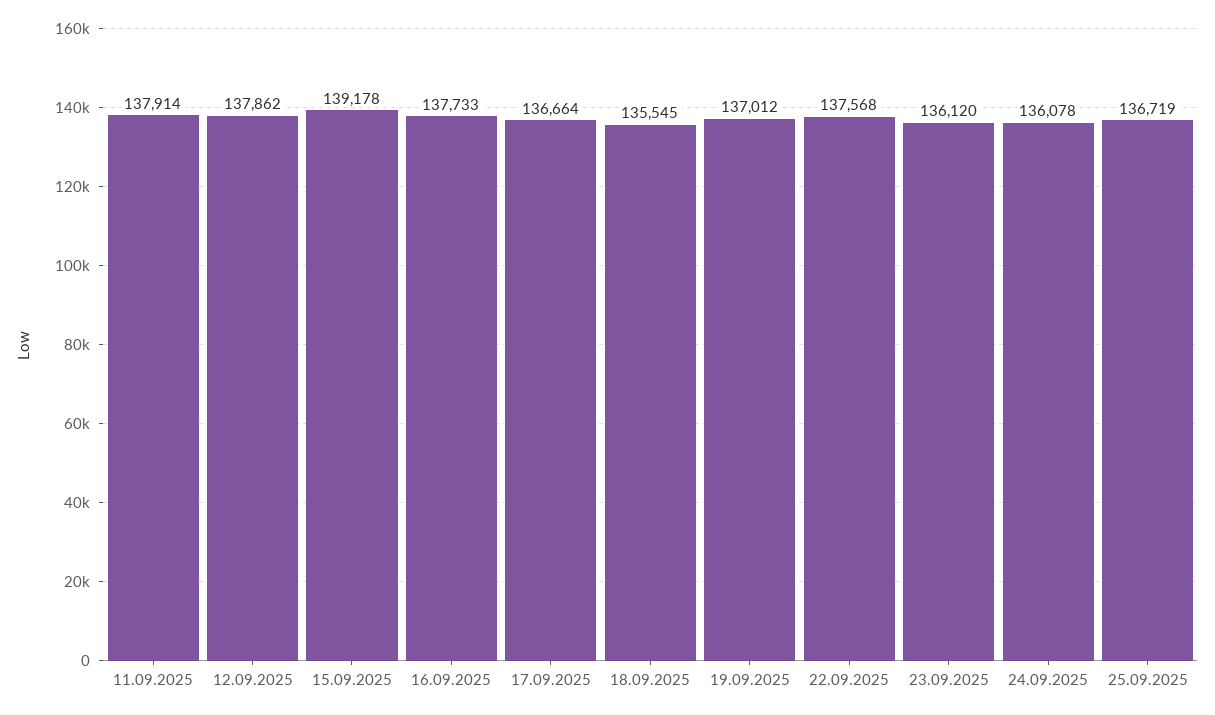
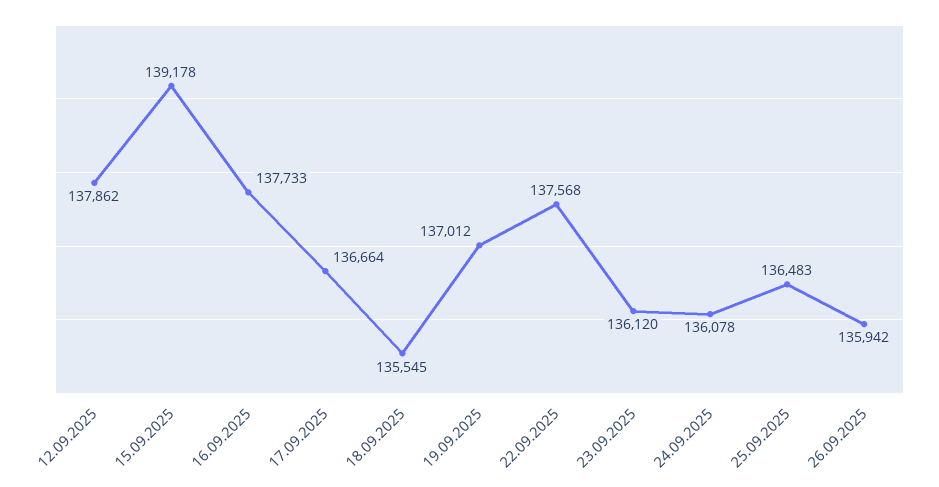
11.09.2025: 137914 -> none
25.09.2025: 136719 -> 136483
26.09.2025: none -> 135942

